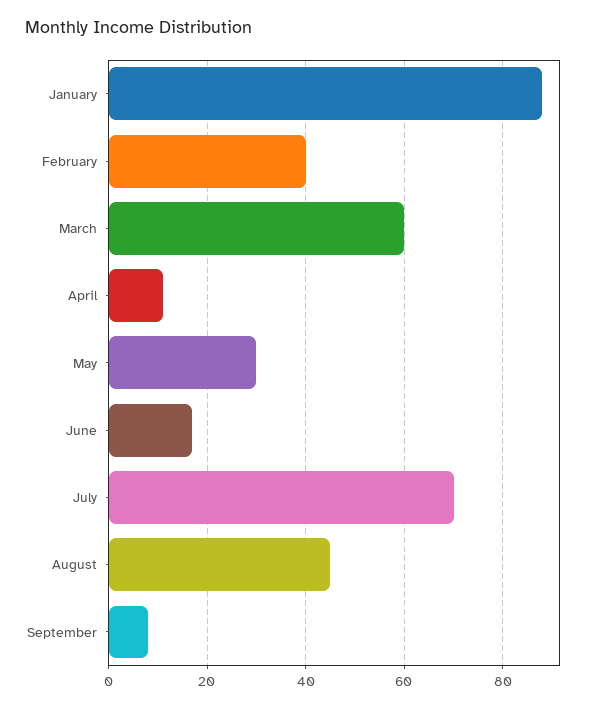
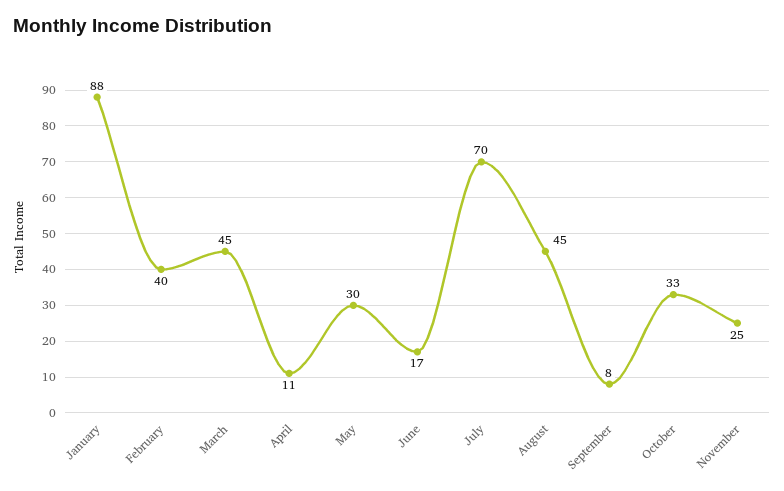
March: 60 -> 45
October: none -> 33
November: none -> 25

